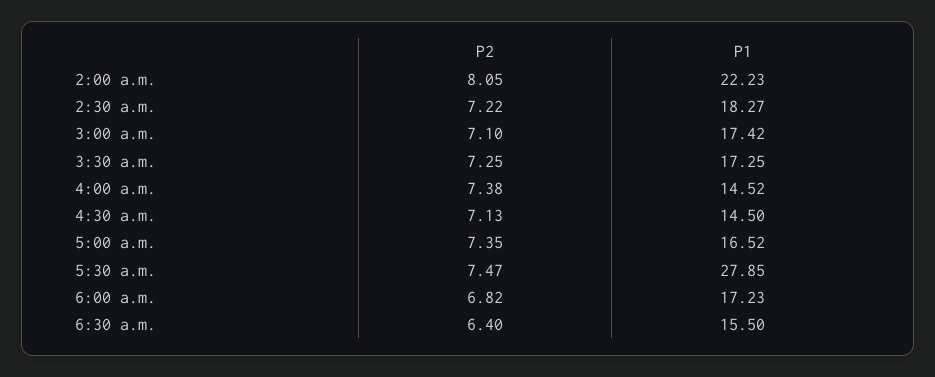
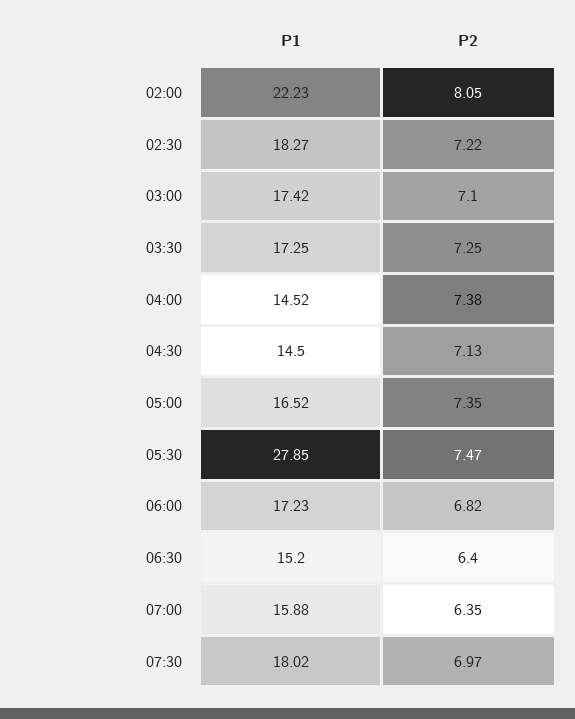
P1, 6:30 a.m.: 15.5 -> 15.2
P1, 07:00: none -> 15.88
P2, 07:00: none -> 6.35
P1, 07:30: none -> 18.02
P2, 07:30: none -> 6.97

